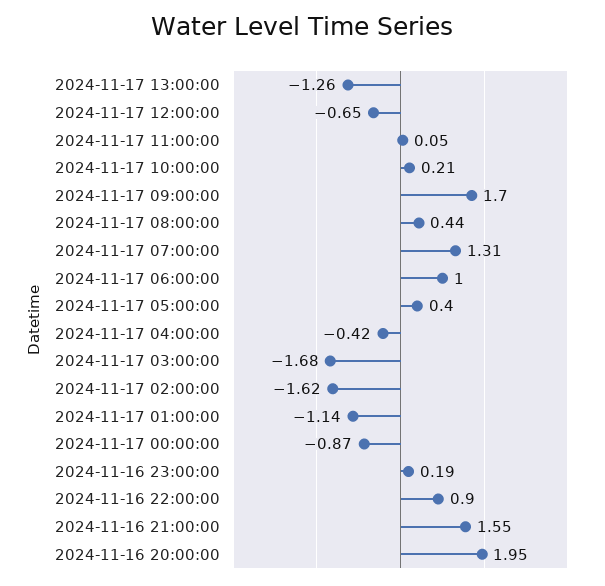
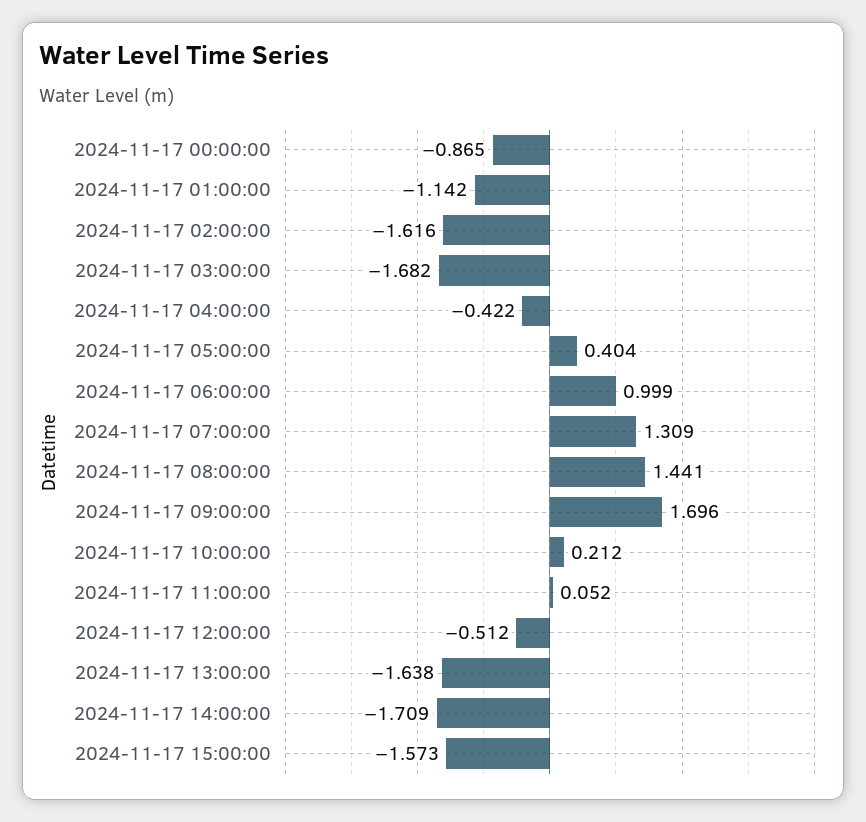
2024-11-17 13:00:00: -1.26 -> -1.638
2024-11-17 12:00:00: -0.65 -> -0.512
2024-11-17 08:00:00: 0.44 -> 1.441
2024-11-16 23:00:00: 0.19 -> none
2024-11-16 22:00:00: 0.9 -> none
2024-11-16 21:00:00: 1.55 -> none
2024-11-16 20:00:00: 1.95 -> none
2024-11-17 14:00:00: none -> -1.709
2024-11-17 15:00:00: none -> -1.573

